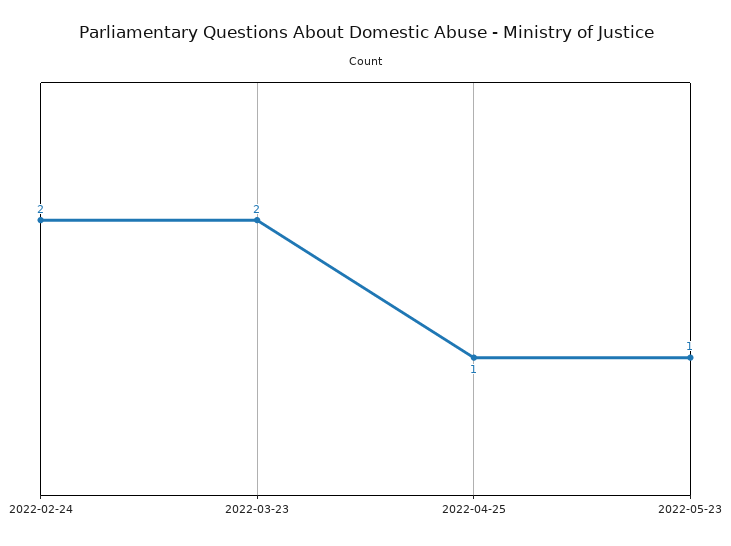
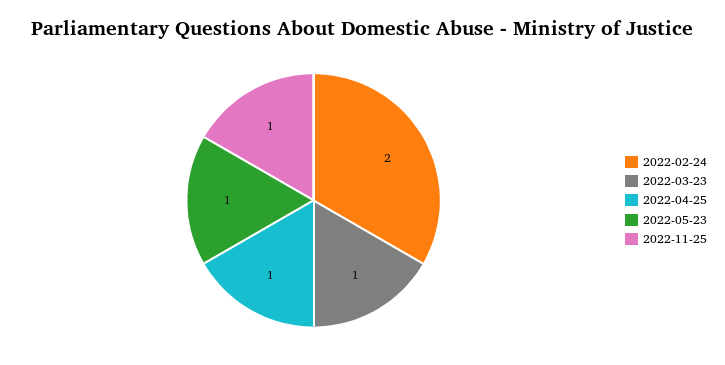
2022-03-23: 2 -> 1
2022-11-25: none -> 1

